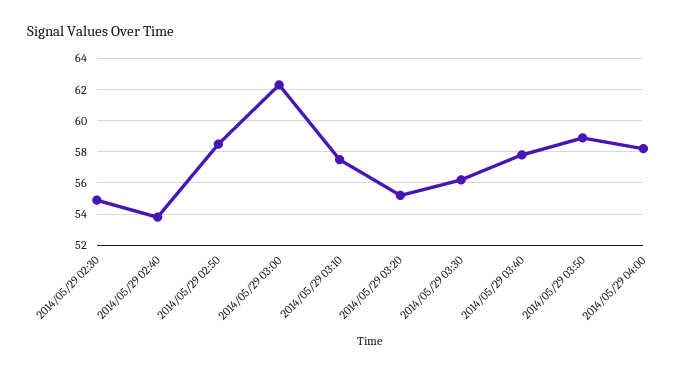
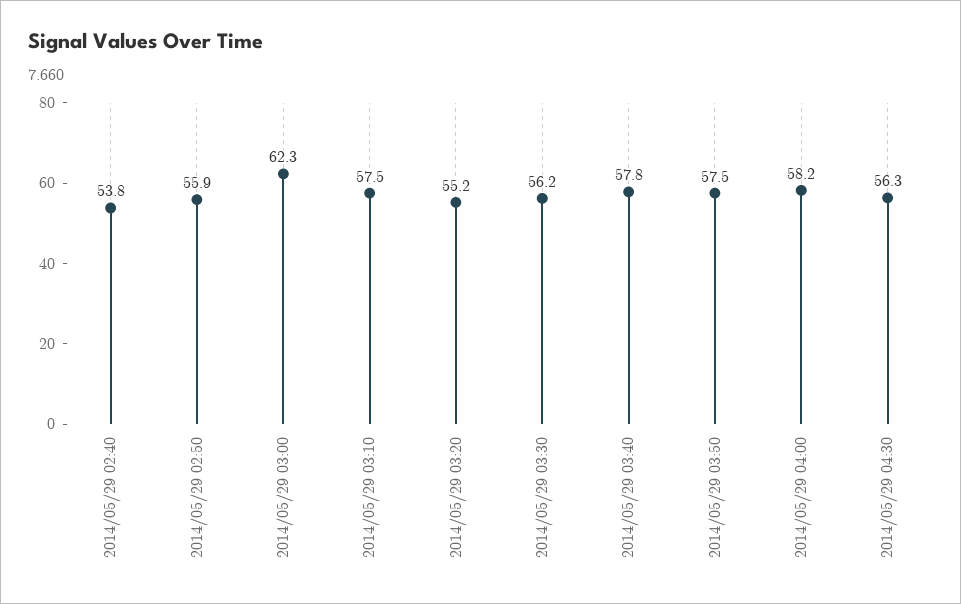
2014/05/29 02:30: 55 -> none
2014/05/29 02:50: 58.5 -> 55.9
2014/05/29 03:50: 59 -> 57.5
2014/05/29 04:30: none -> 56.3

